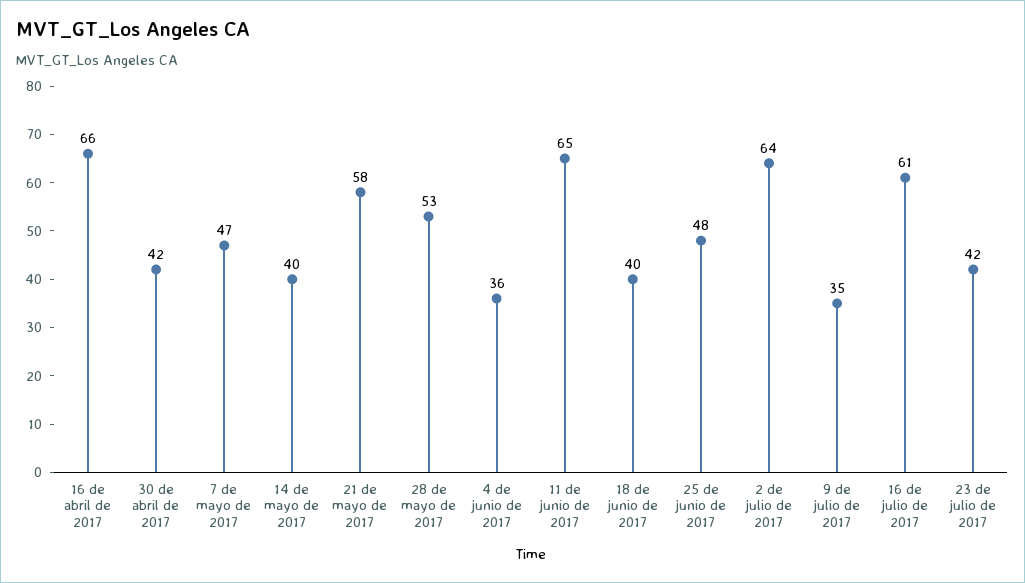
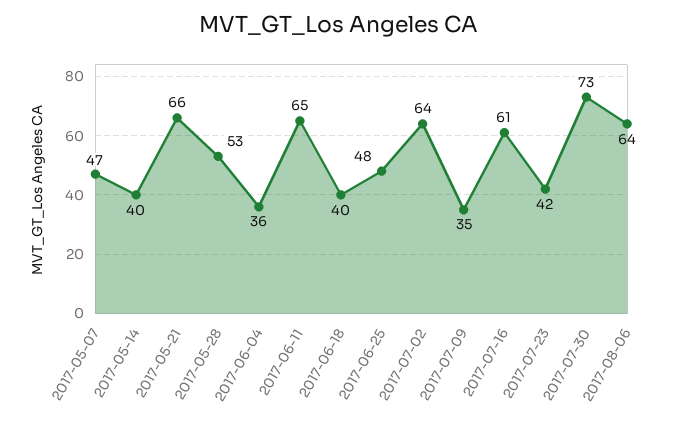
16 de abril de 2017: 66 -> none
30 de abril de 2017: 42 -> none
21 de mayo de 2017: 58 -> 66
2017-07-30: none -> 73
2017-08-06: none -> 64

